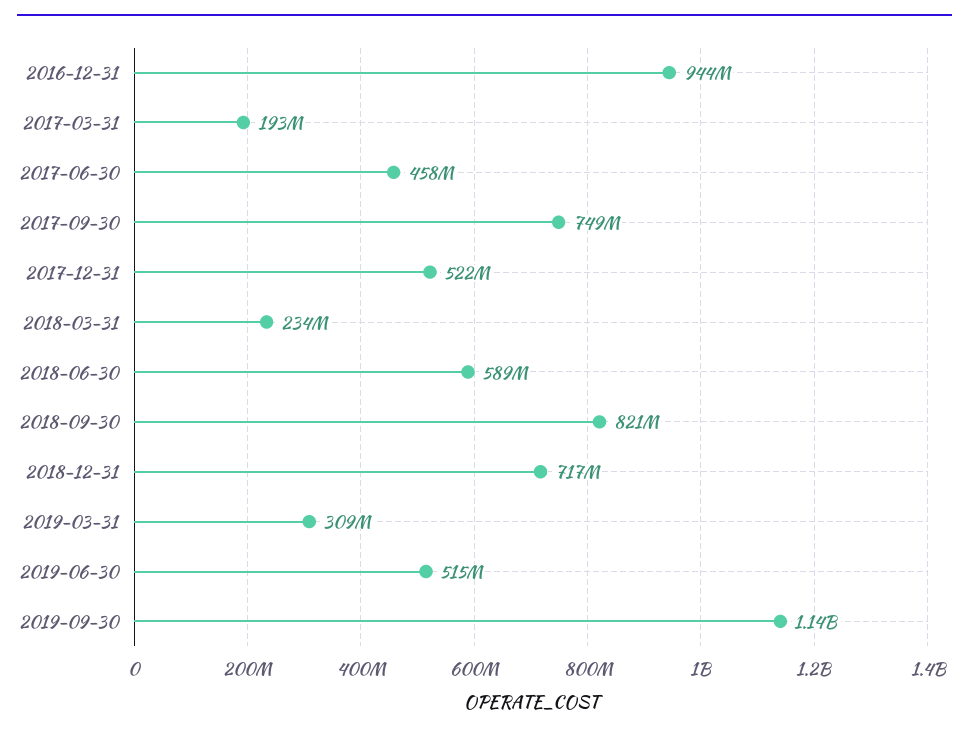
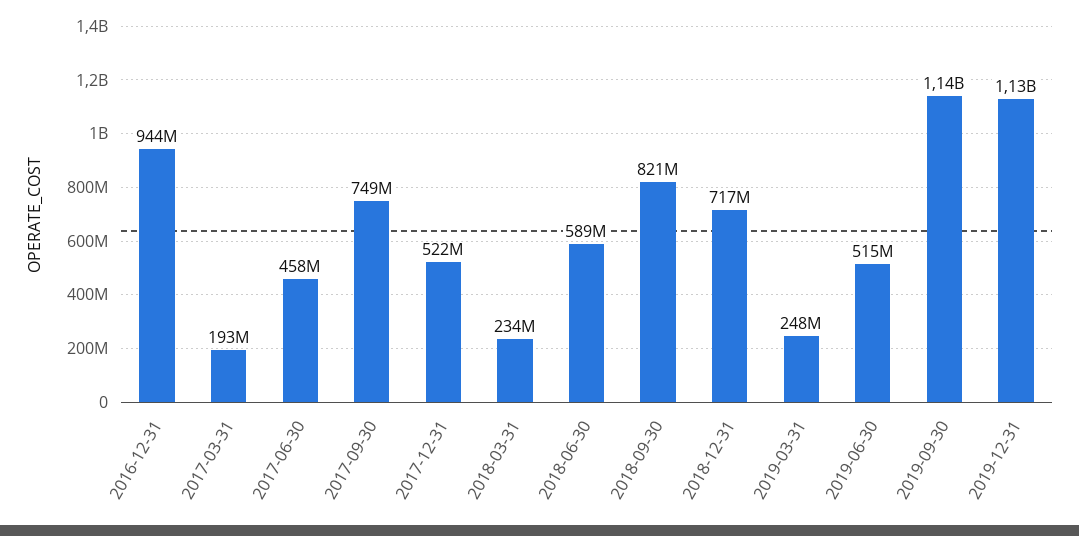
2019-03-31: 309000000 -> 248000000
2019-12-31: none -> 1130000000

